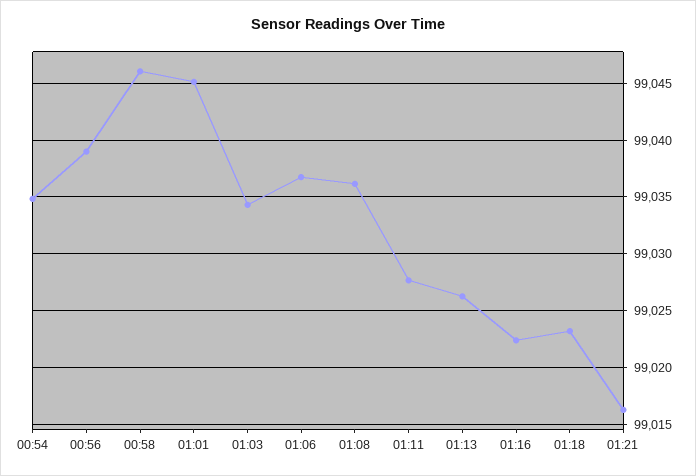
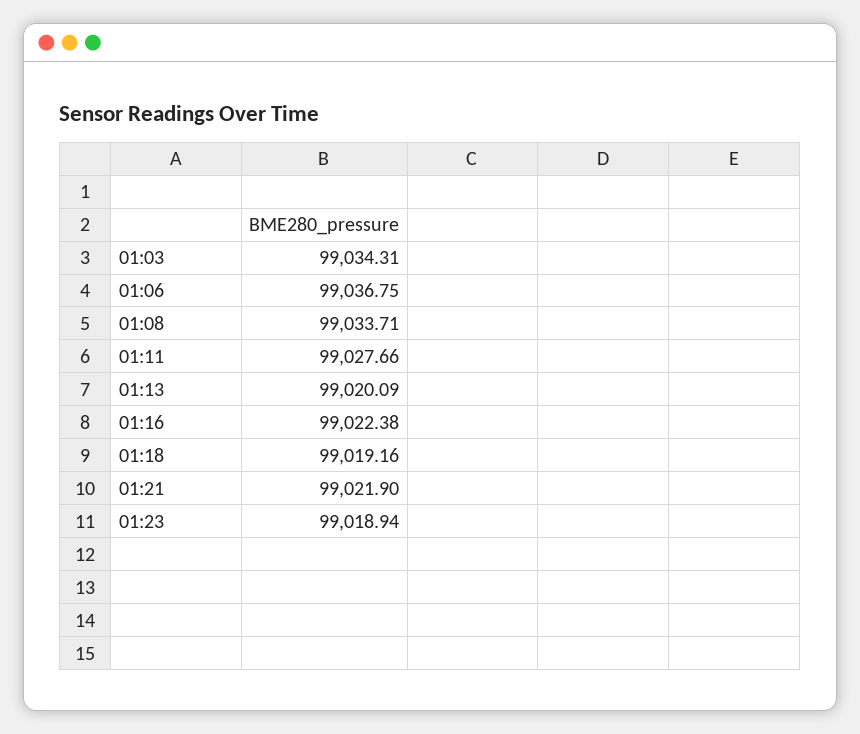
00:54: 99035 -> none
00:56: 99039 -> none
00:58: 99046 -> none
01:01: 99045 -> none
01:08: 99036 -> 99033.71
01:13: 99026 -> 99020.09
01:18: 99023 -> 99019.16
01:21: 99016 -> 99021.9
01:23: none -> 99018.94

